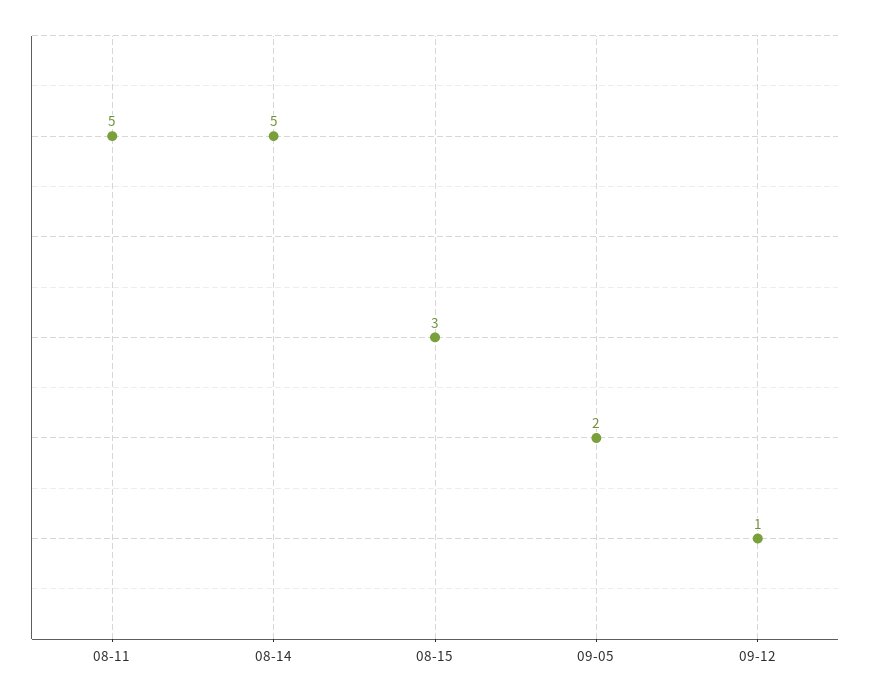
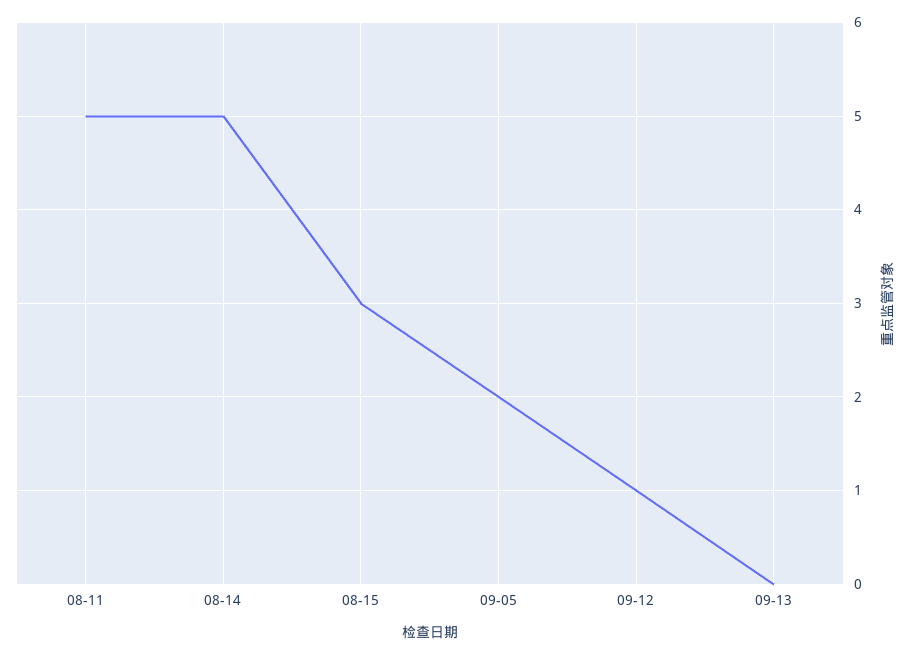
09-13: none -> 0

